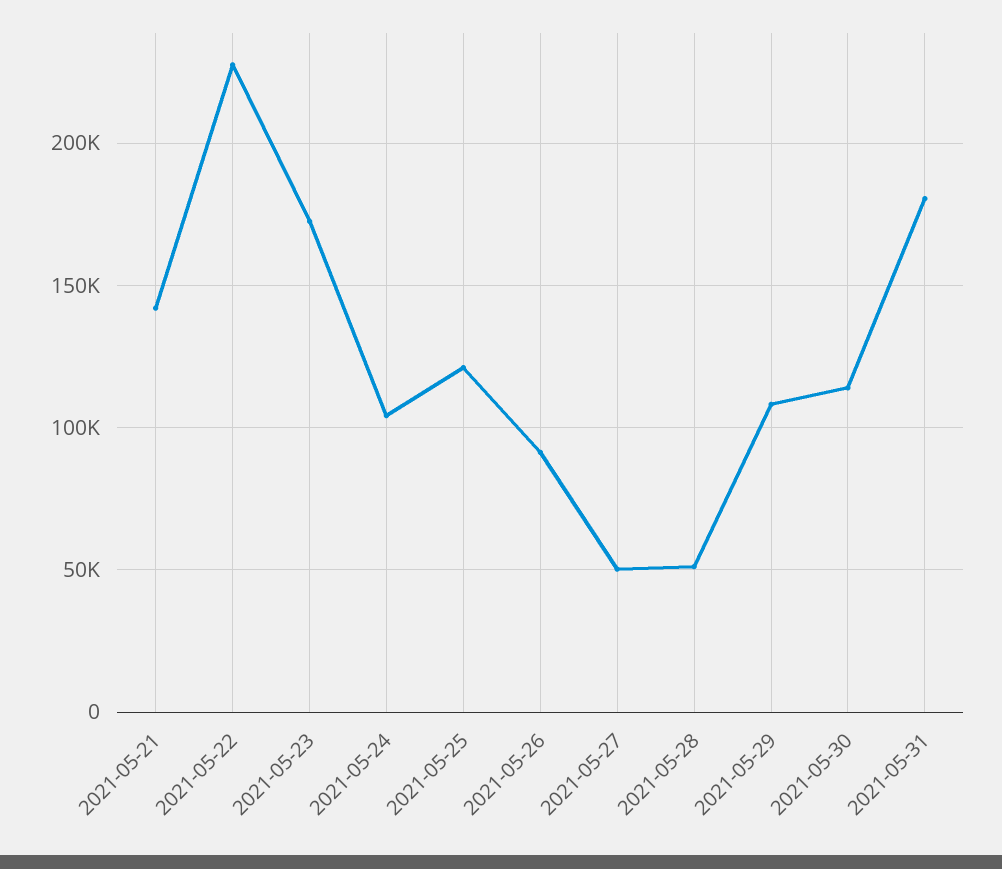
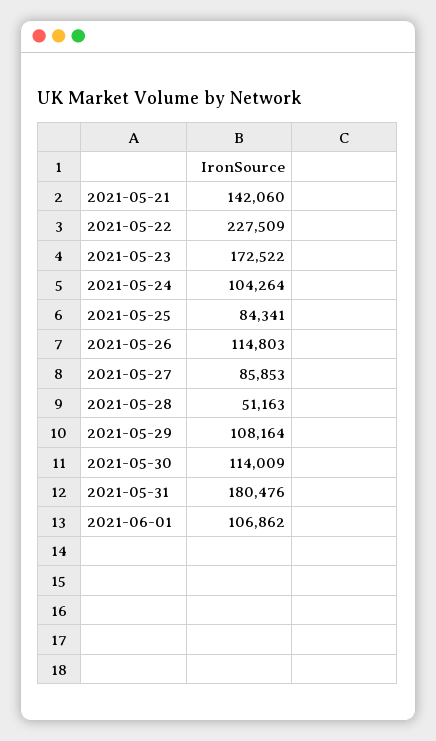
2021-05-25: 120000 -> 84341
2021-05-26: 90000 -> 114803
2021-05-27: 50000 -> 85853
2021-06-01: none -> 106862

